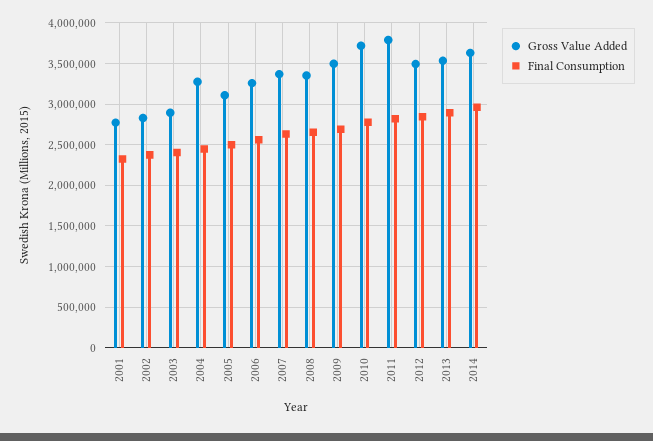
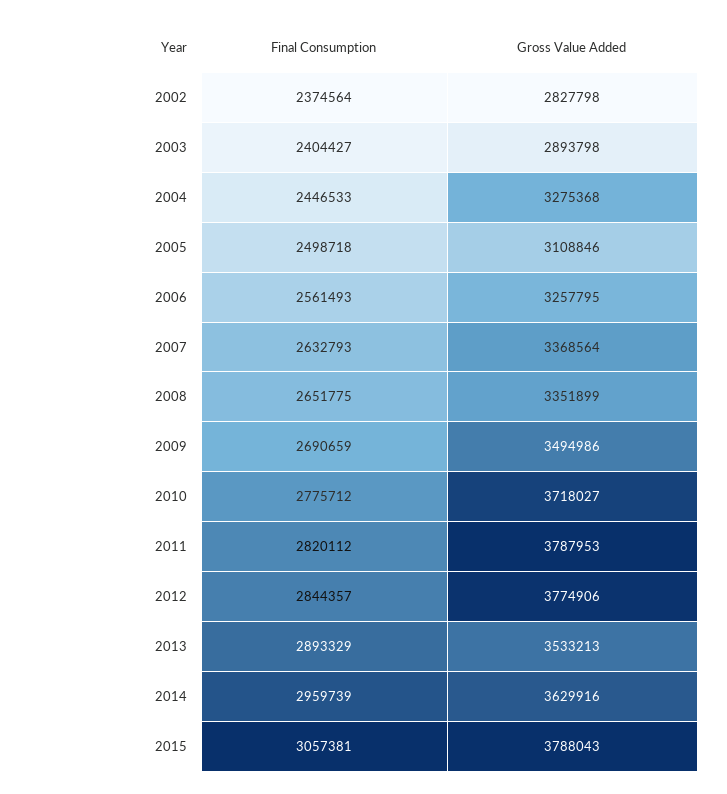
Gross Value Added, 2001: 2800000 -> none
Final Consumption, 2001: 2300000 -> none
Gross Value Added, 2012: 3500000 -> 3774906
Final Consumption, 2015: none -> 3057381
Gross Value Added, 2015: none -> 3788043

